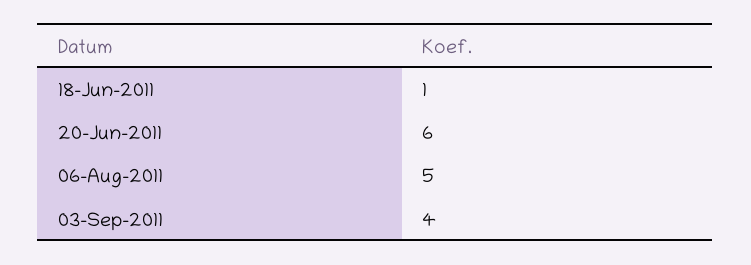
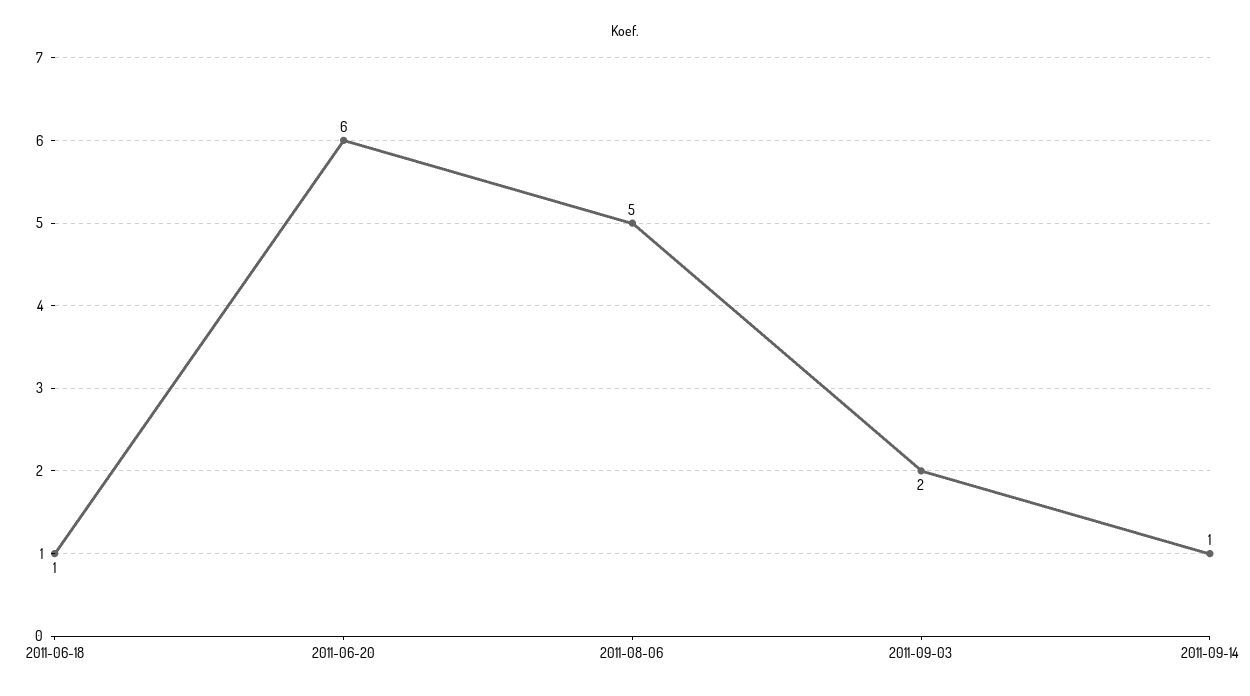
03-Sep-2011: 4 -> 2
2011-09-14: none -> 1

